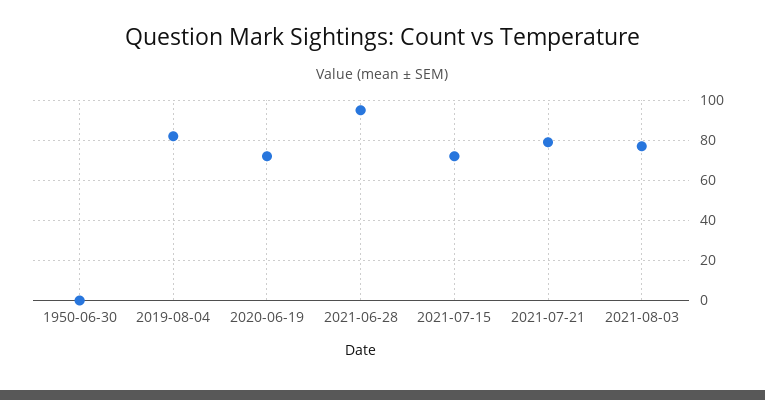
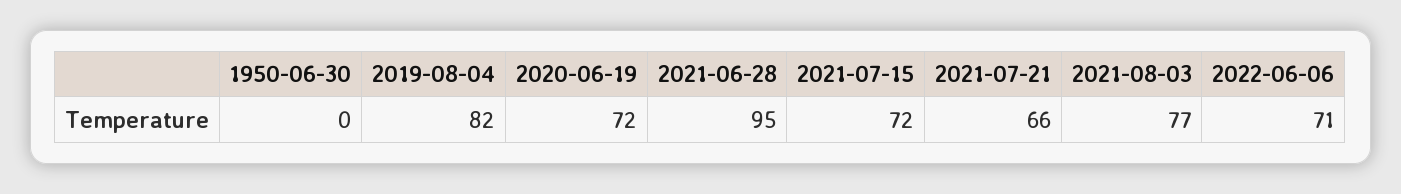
2021-07-21: 80 -> 66
2022-06-06: none -> 71

